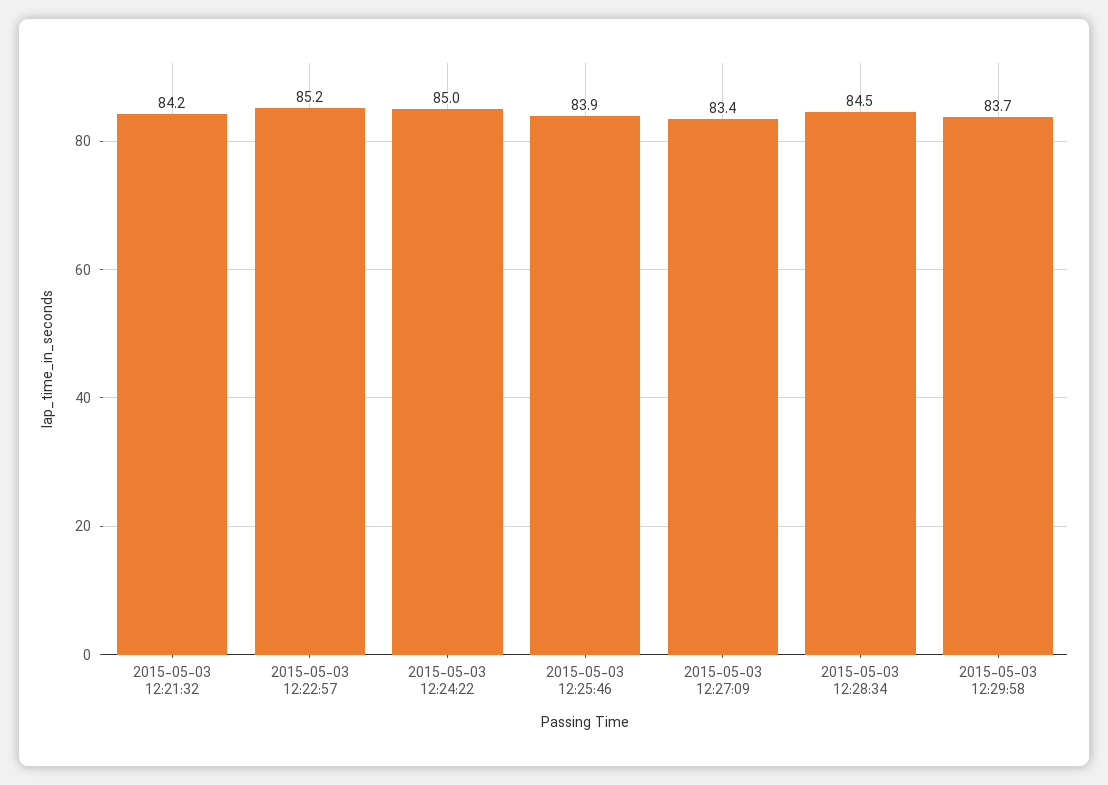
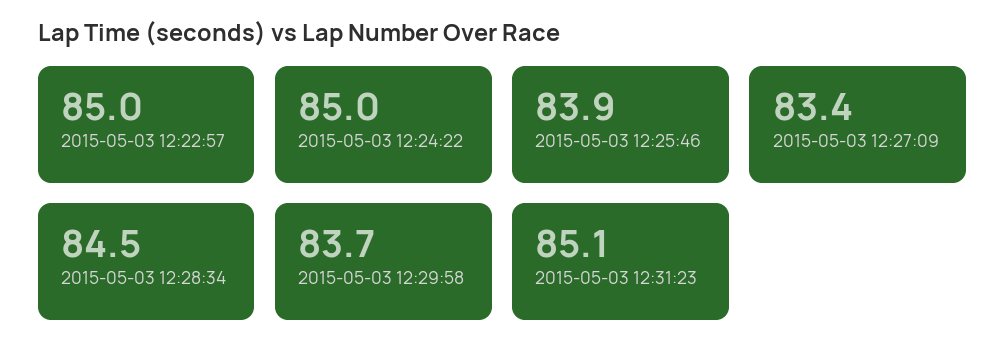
2015-05-03 12:21:32: 84.2 -> none
2015-05-03 12:22:57: 85.2 -> 85
2015-05-03 12:31:23: none -> 85.1

